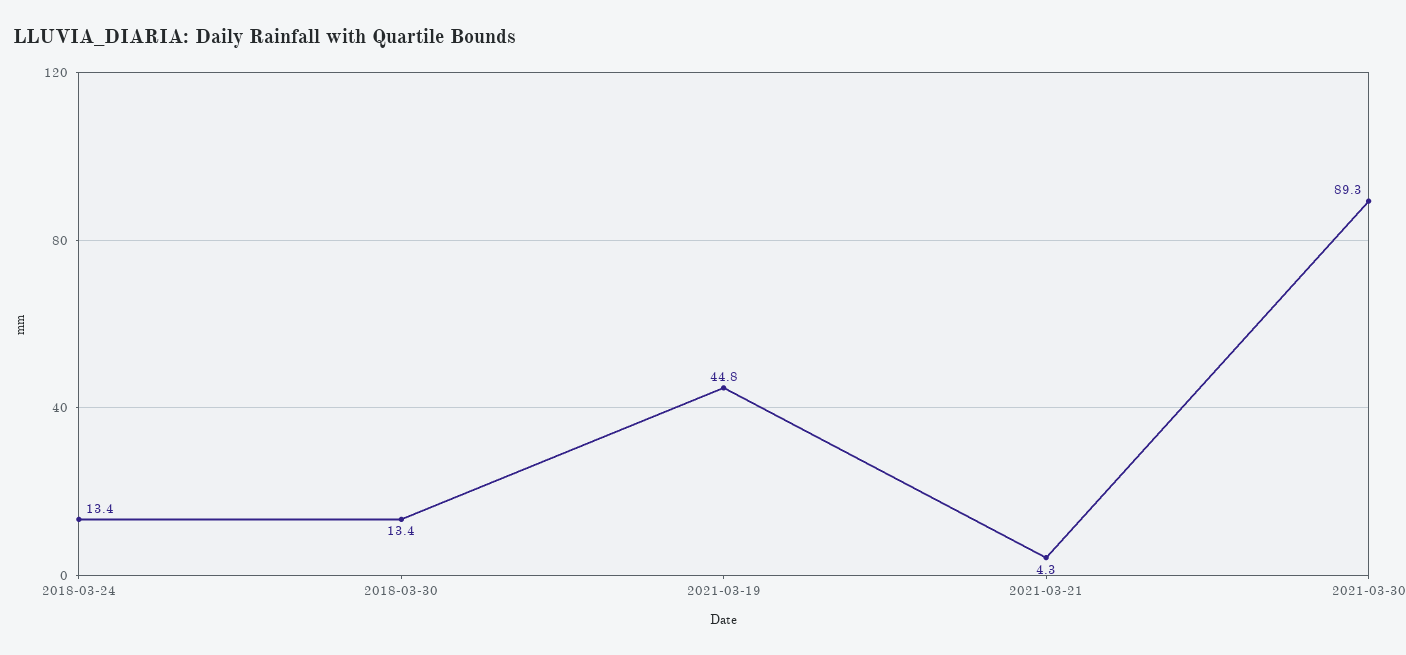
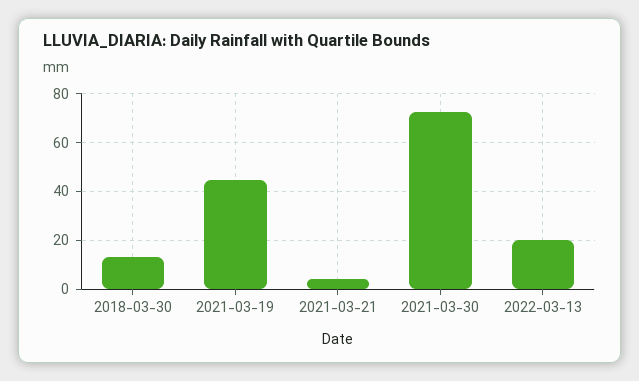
2018-03-24: 13.4 -> none
2021-03-30: 89.3 -> 72.5
2022-03-13: none -> 20

